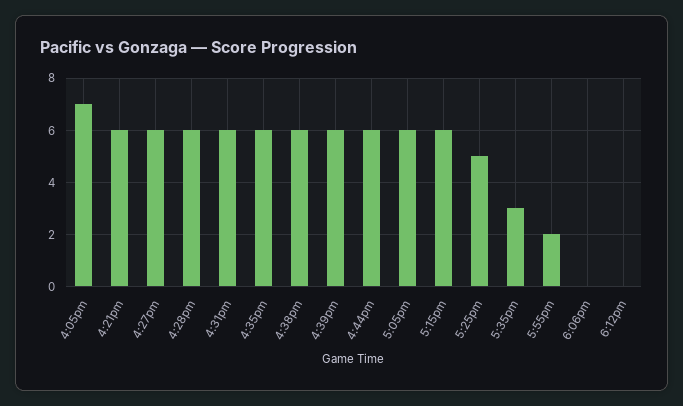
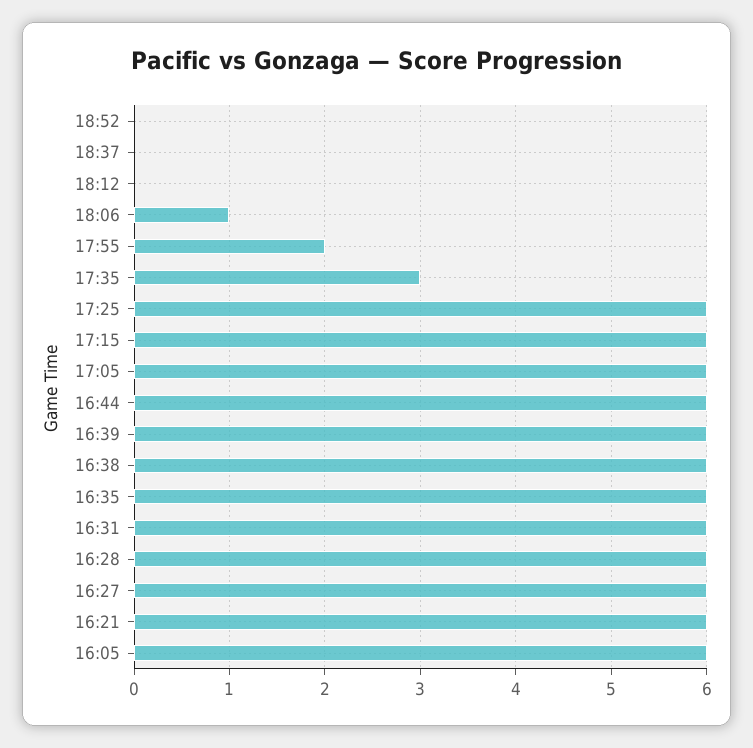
4:05pm: 7 -> 6
5:25pm: 5 -> 6
6:06pm: 0 -> 1
18:52: none -> 0
18:37: none -> 0

